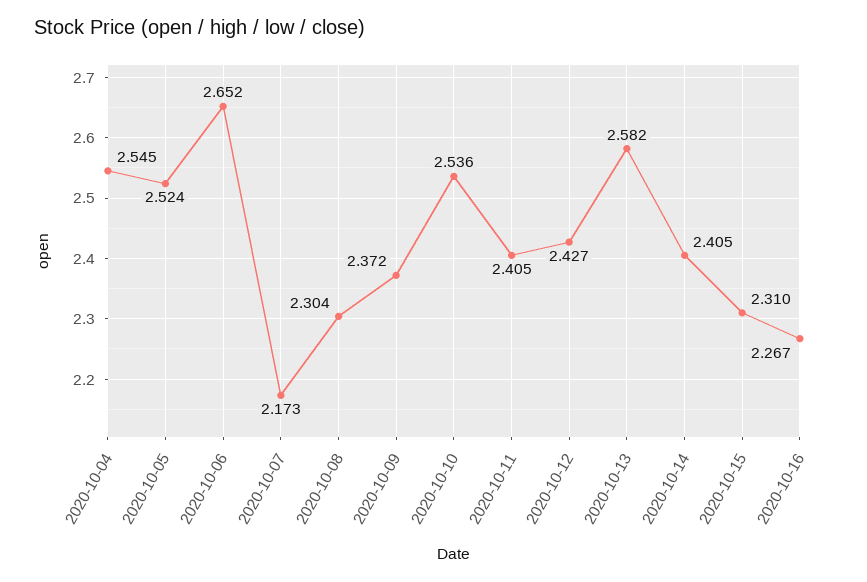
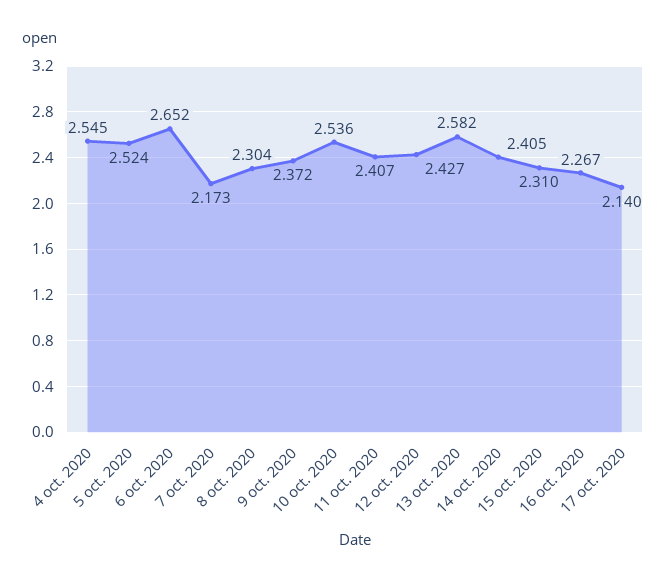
2020-10-11: 2.405 -> 2.407
17 oct. 2020: none -> 2.14

